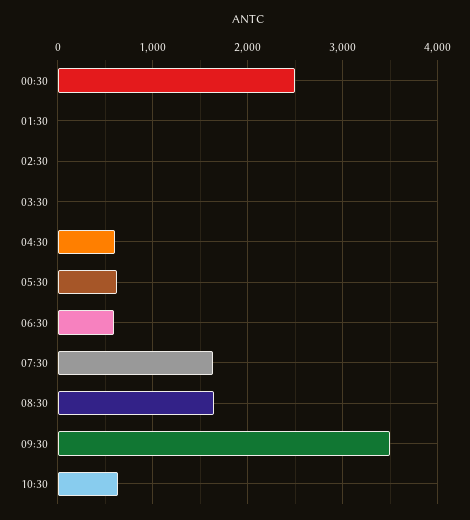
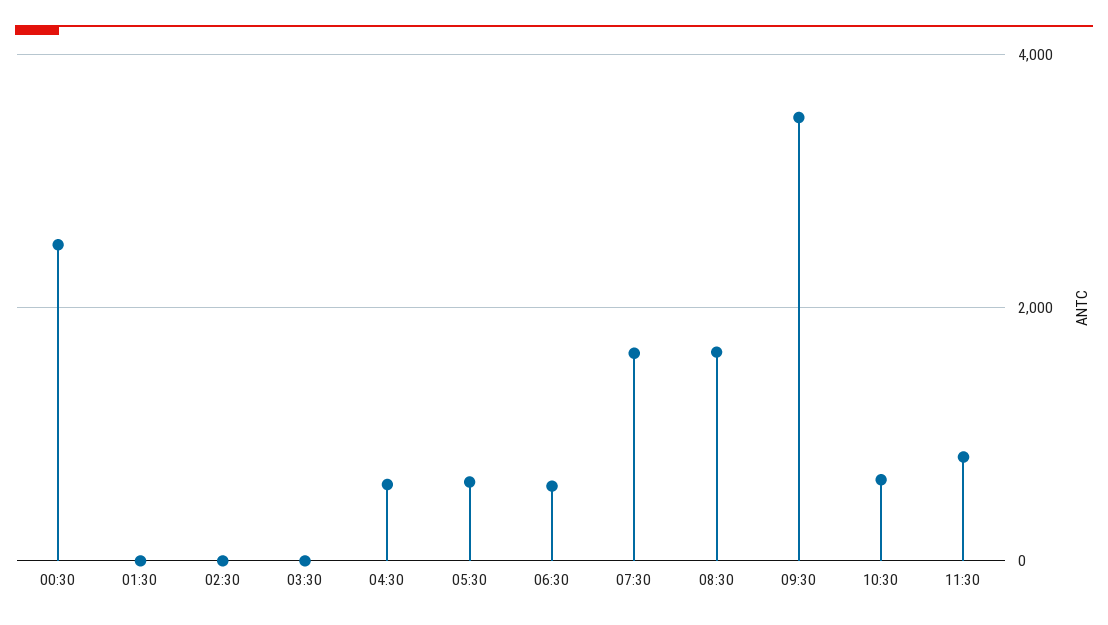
11:30: none -> 800

